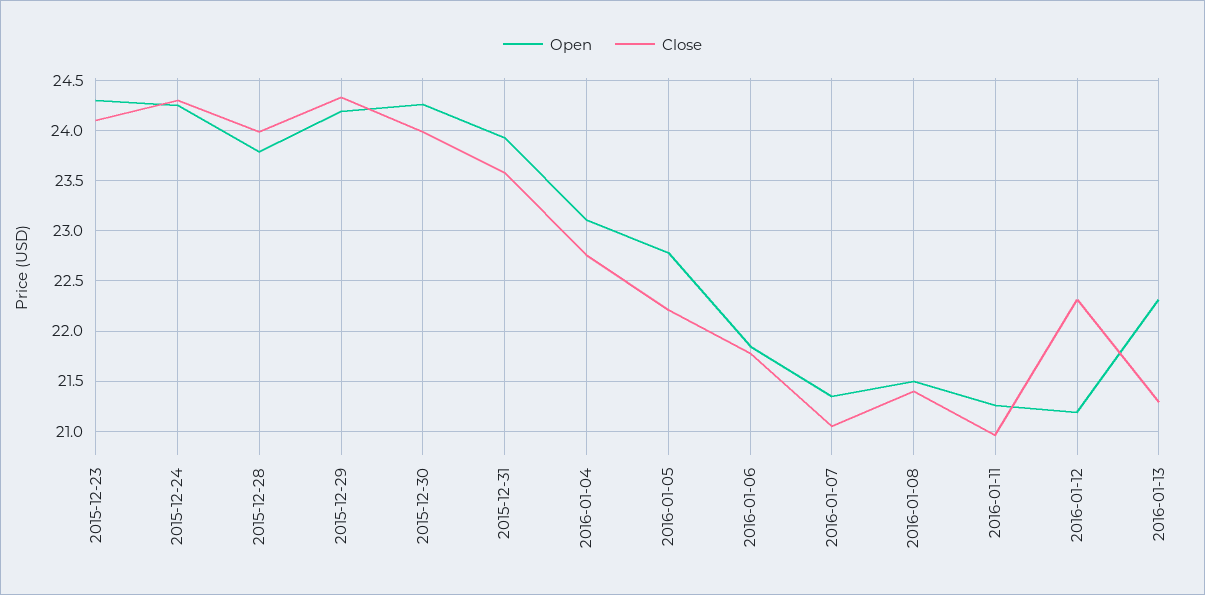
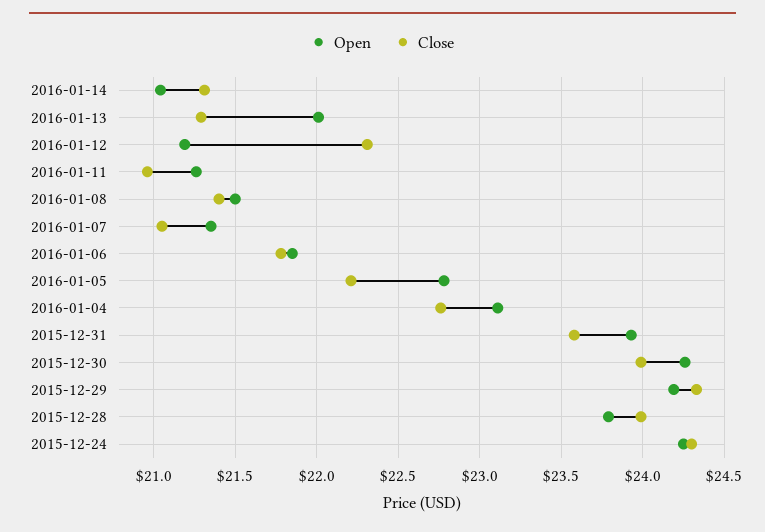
Open, 2015-12-23: 24.3 -> none
Close, 2015-12-23: 24.1 -> none
Open, 2016-01-13: 22.3 -> 22
Open, 2016-01-14: none -> 21.05
Close, 2016-01-14: none -> 21.3

